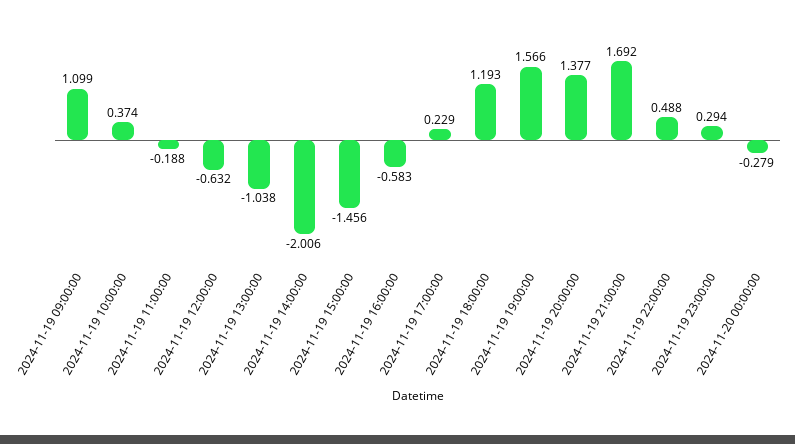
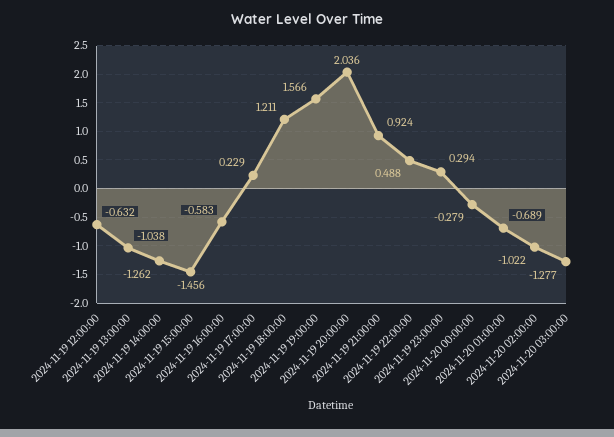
2024-11-19 09:00:00: 1.099 -> none
2024-11-19 10:00:00: 0.374 -> none
2024-11-19 11:00:00: -0.188 -> none
2024-11-19 14:00:00: -2.006 -> -1.262
2024-11-19 18:00:00: 1.193 -> 1.211
2024-11-19 20:00:00: 1.377 -> 2.036
2024-11-19 21:00:00: 1.692 -> 0.924
2024-11-20 01:00:00: none -> -0.689
2024-11-20 02:00:00: none -> -1.022
2024-11-20 03:00:00: none -> -1.277

